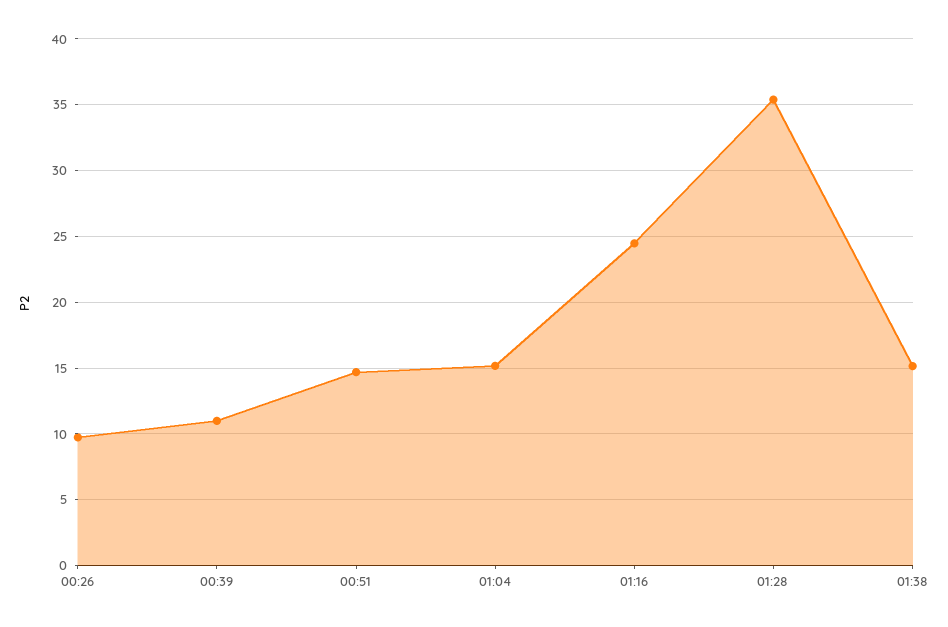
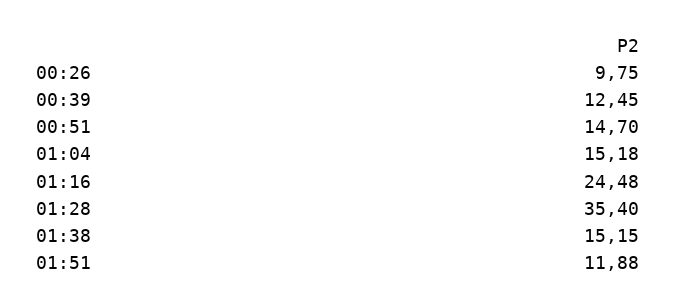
00:39: 11 -> 12.45
01:51: none -> 11.88

